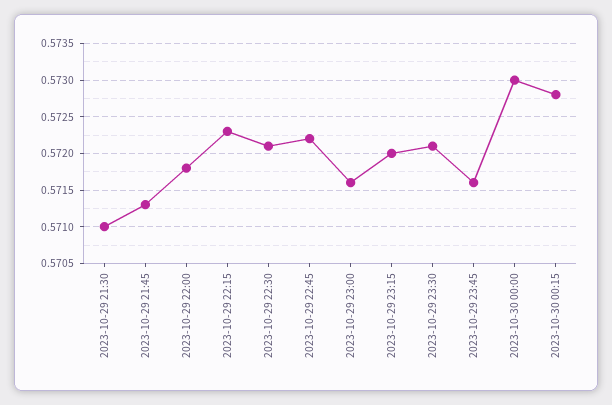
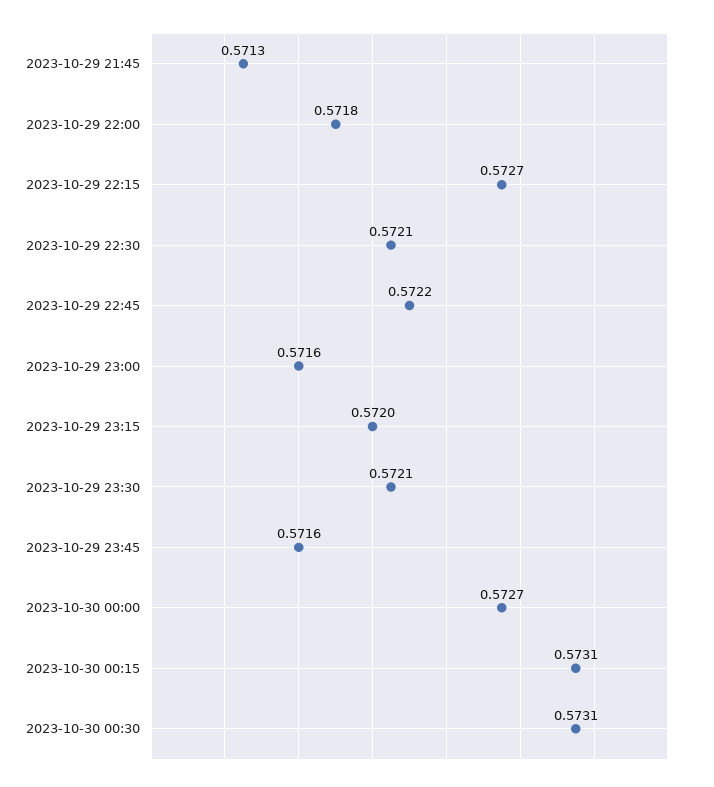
2023-10-29 21:30: 0.571 -> none
2023-10-29 22:15: 0.5723 -> 0.5727
2023-10-30 00:00: 0.573 -> 0.5727
2023-10-30 00:15: 0.5728 -> 0.5731
2023-10-30 00:30: none -> 0.5731

